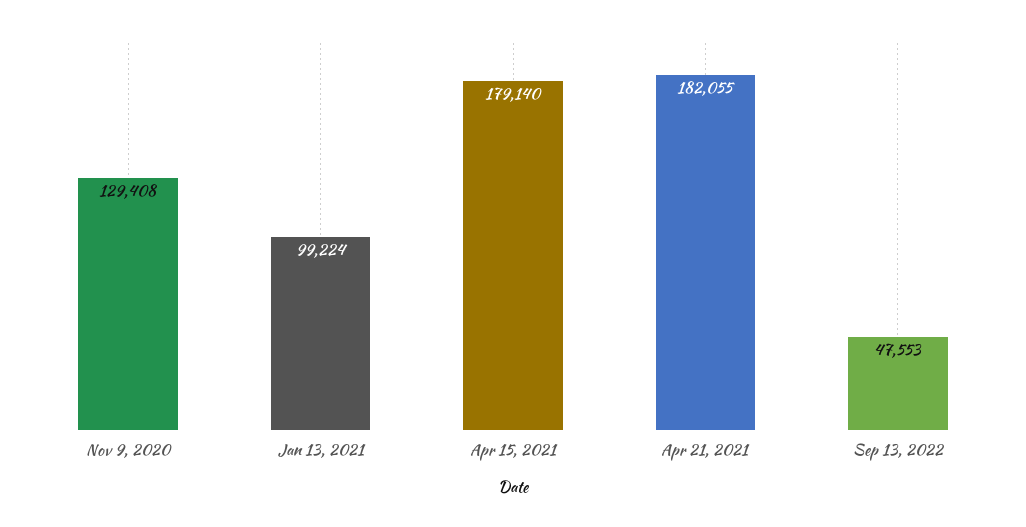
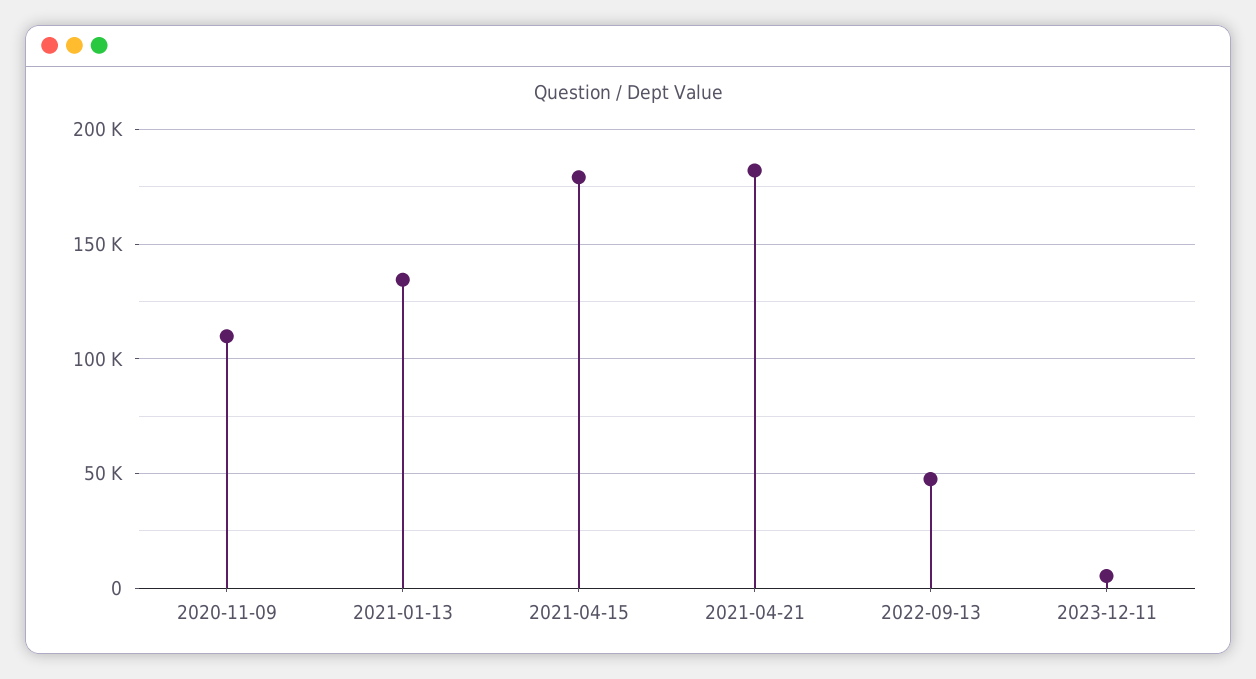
Nov 9, 2020: 129408 -> 110000
Jan 13, 2021: 99224 -> 135000
2023-12-11: none -> 5000

